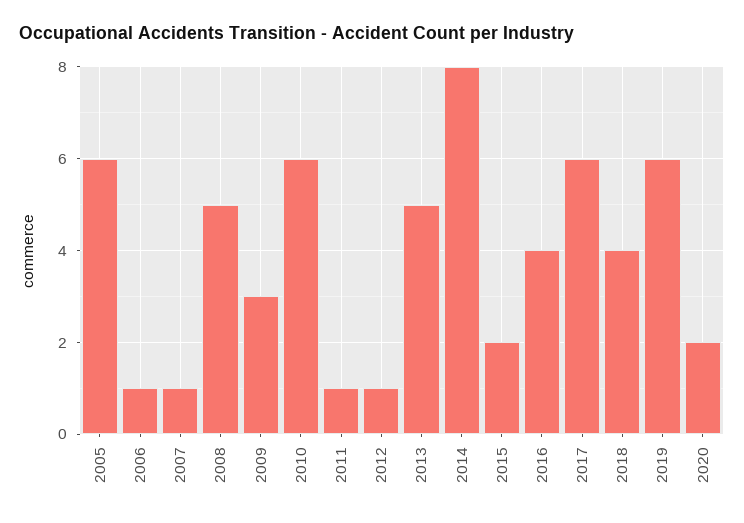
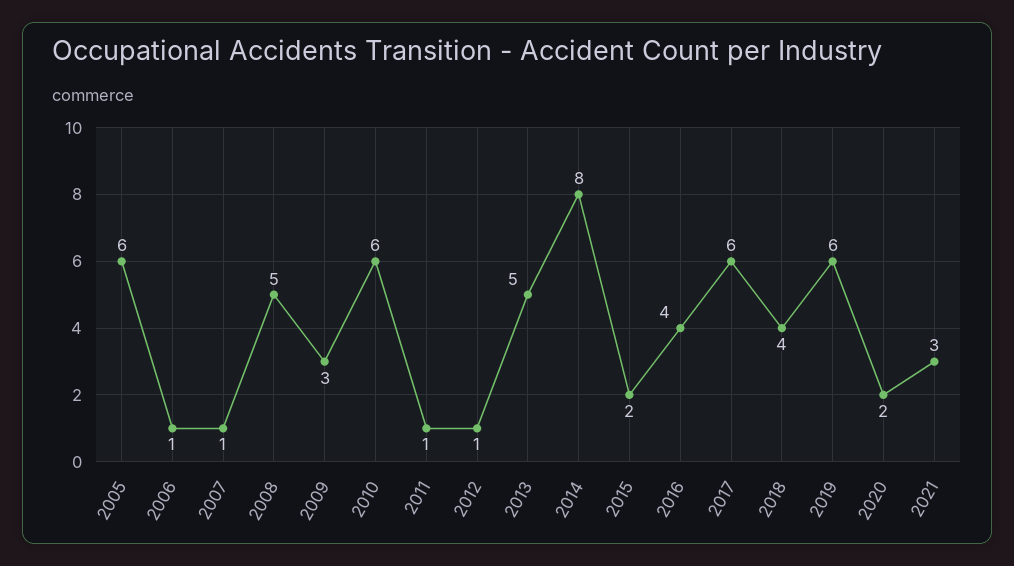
2021: none -> 3

